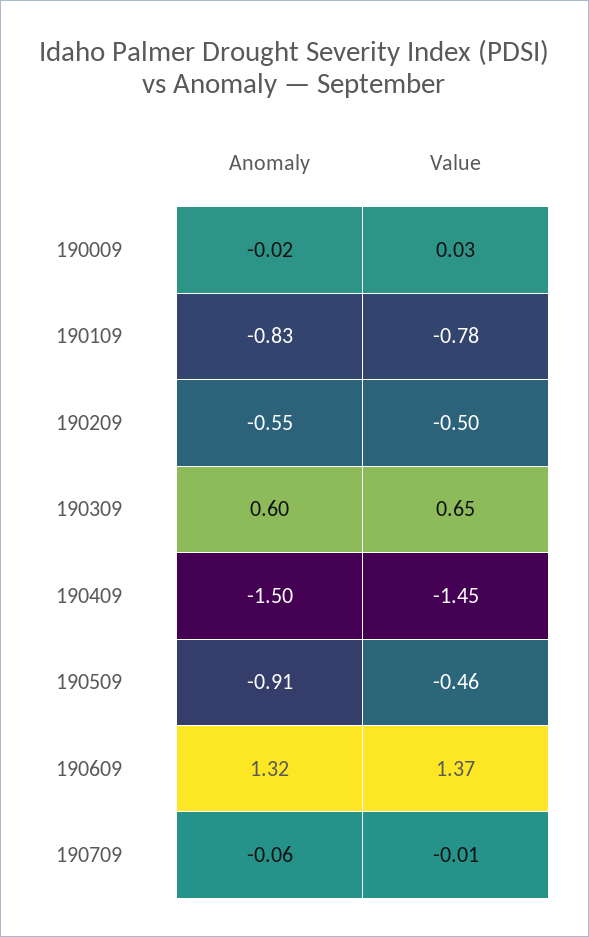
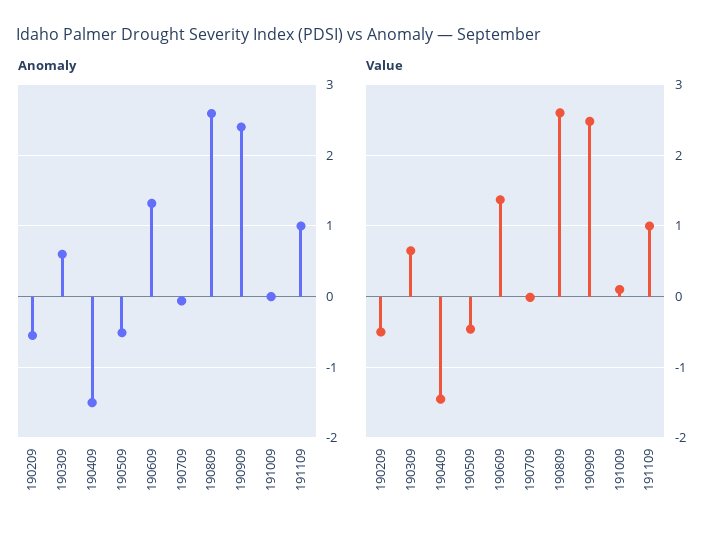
Anomaly, 190009: -0.02 -> none
Value, 190009: 0.03 -> none
Anomaly, 190109: -0.83 -> none
Value, 190109: -0.78 -> none
Anomaly, 190509: -0.91 -> -0.5
Anomaly, 190809: none -> 2.6
Anomaly, 190909: none -> 2.4
Anomaly, 191009: none -> 0
Anomaly, 191109: none -> 1
Value, 190809: none -> 2.6
Value, 190909: none -> 2.5
Value, 191009: none -> 0.1
Value, 191109: none -> 1

